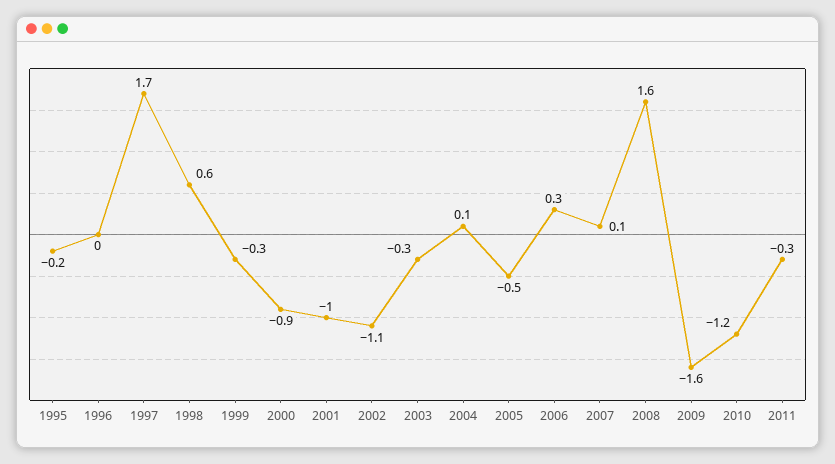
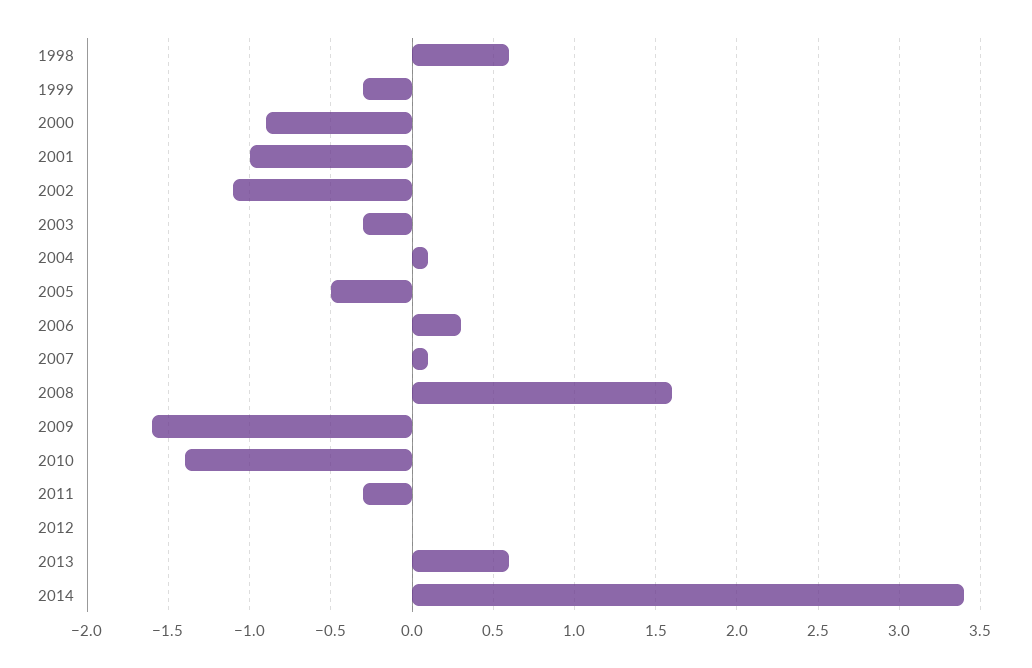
1995: -0.2 -> none
1996: 0 -> none
1997: 1.7 -> none
2010: -1.2 -> -1.4
2012: none -> 0
2013: none -> 0.6
2014: none -> 3.4

